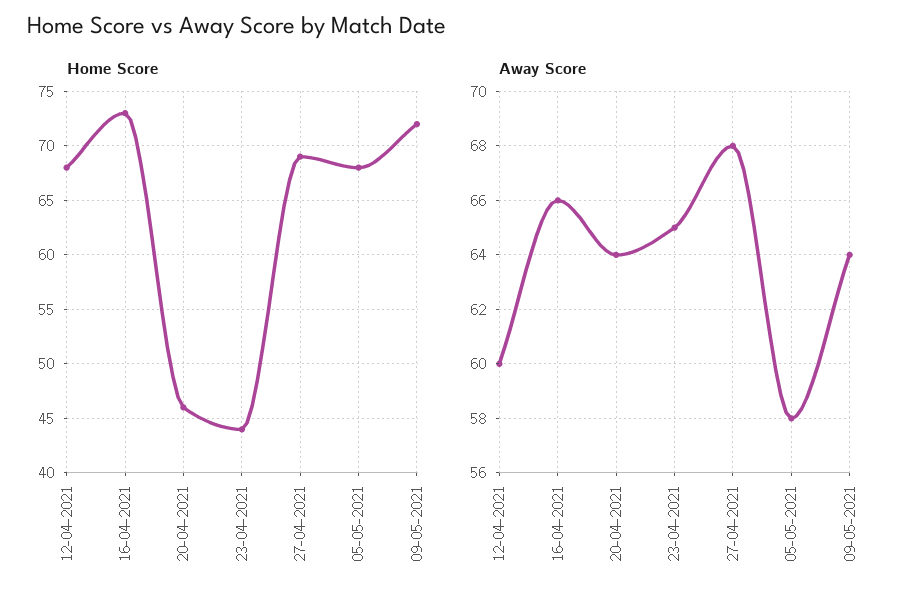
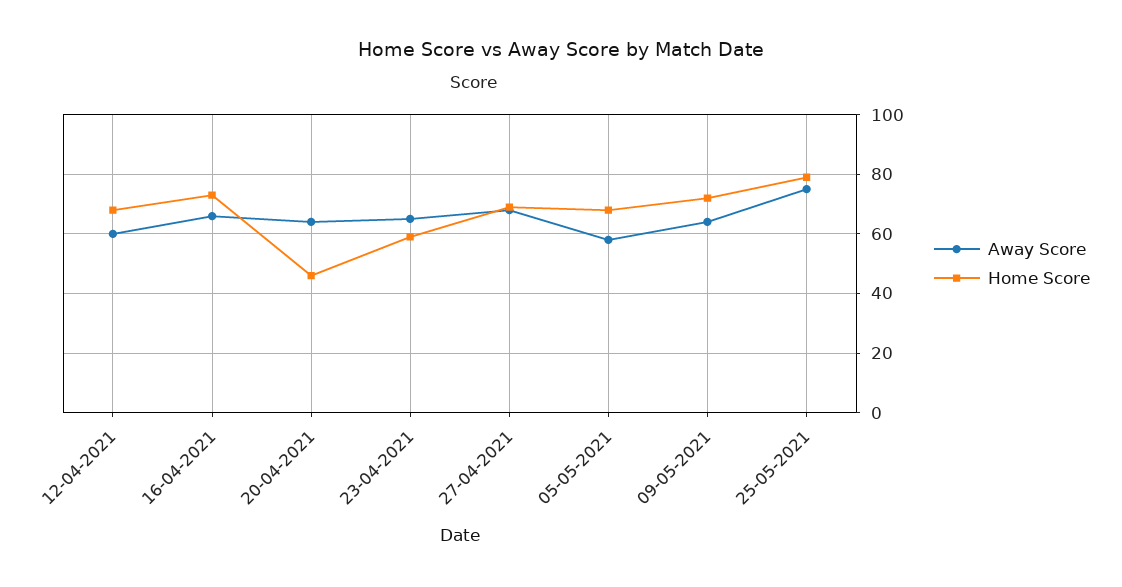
Home Score, 23-04-2021: 44 -> 60
Away Score, 25-05-2021: none -> 75
Home Score, 25-05-2021: none -> 80

